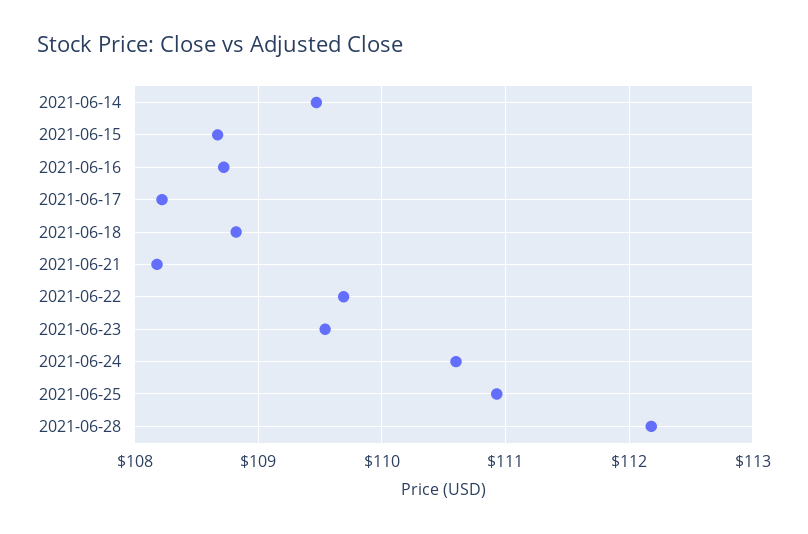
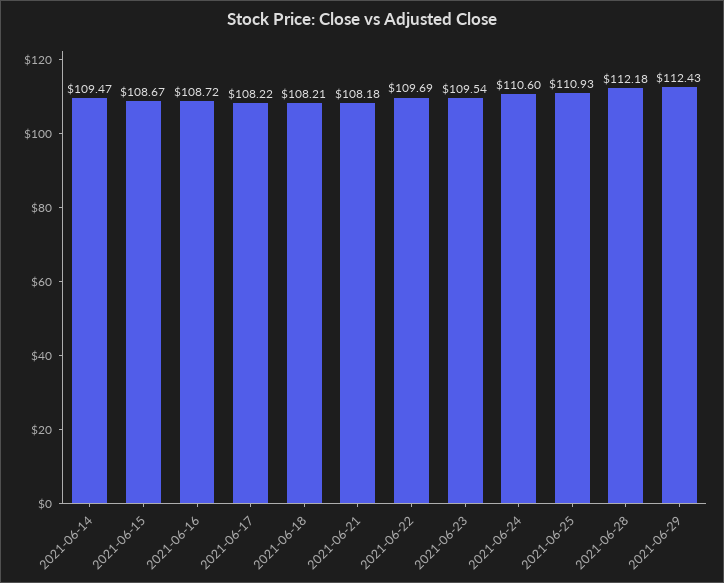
2021-06-18: 108.8 -> 108.21
2021-06-29: none -> 112.43

